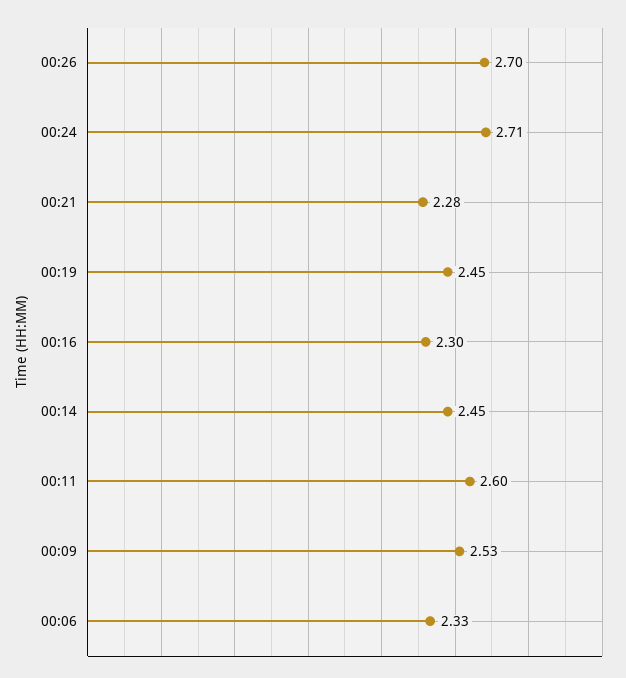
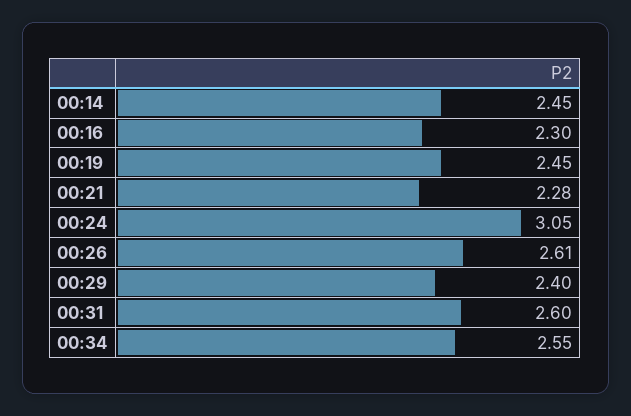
00:26: 2.7 -> 2.61
00:24: 2.71 -> 3.05
00:11: 2.6 -> none
00:09: 2.53 -> none
00:06: 2.33 -> none
00:29: none -> 2.4
00:31: none -> 2.6
00:34: none -> 2.55

